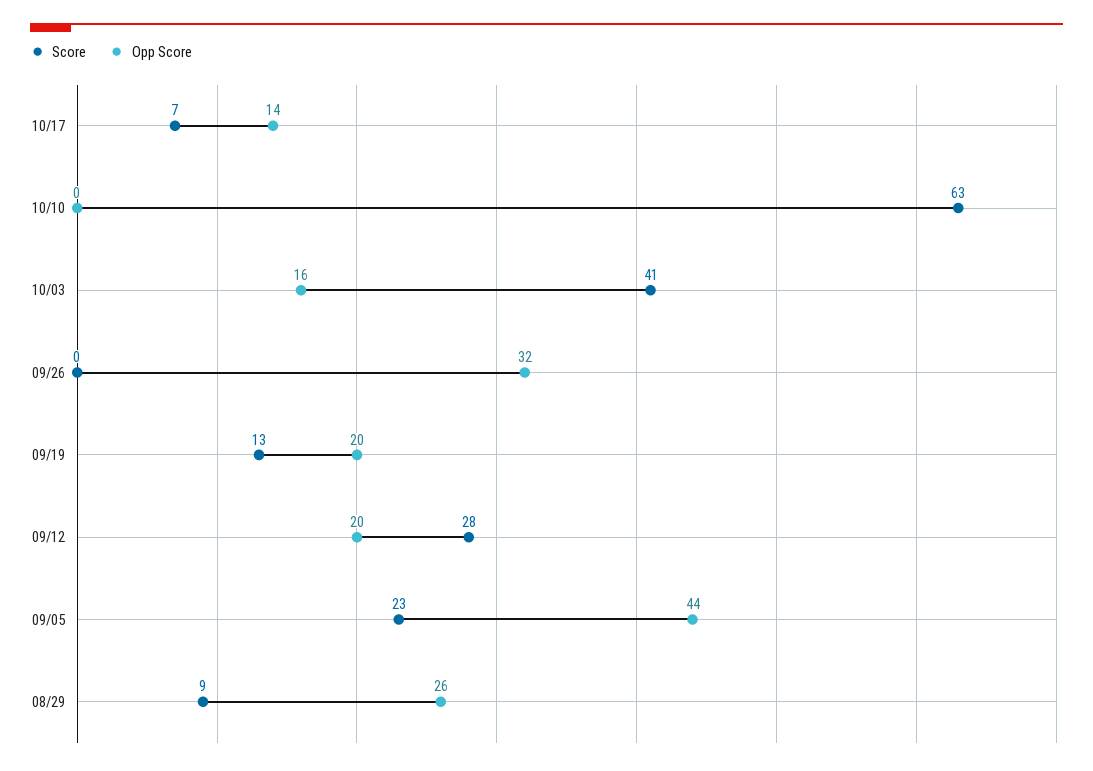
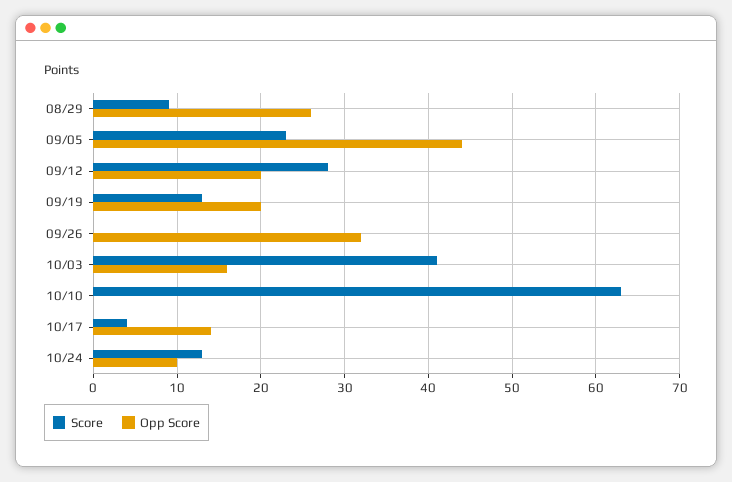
Score, 10/17: 7 -> 4
Score, 10/24: none -> 13
Opp Score, 10/24: none -> 10

